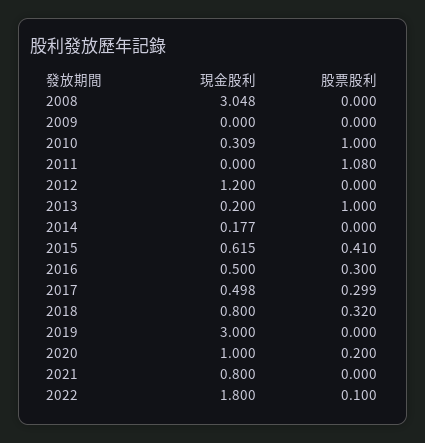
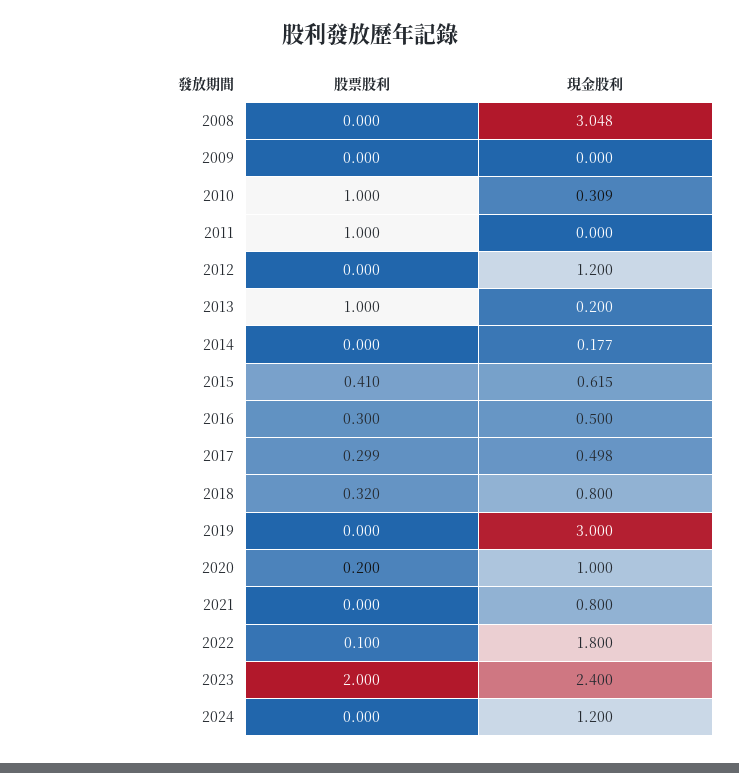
股票股利, 2011: 1.08 -> 1
股票股利, 2023: none -> 2
現金股利, 2023: none -> 2.4
股票股利, 2024: none -> 0
現金股利, 2024: none -> 1.2

